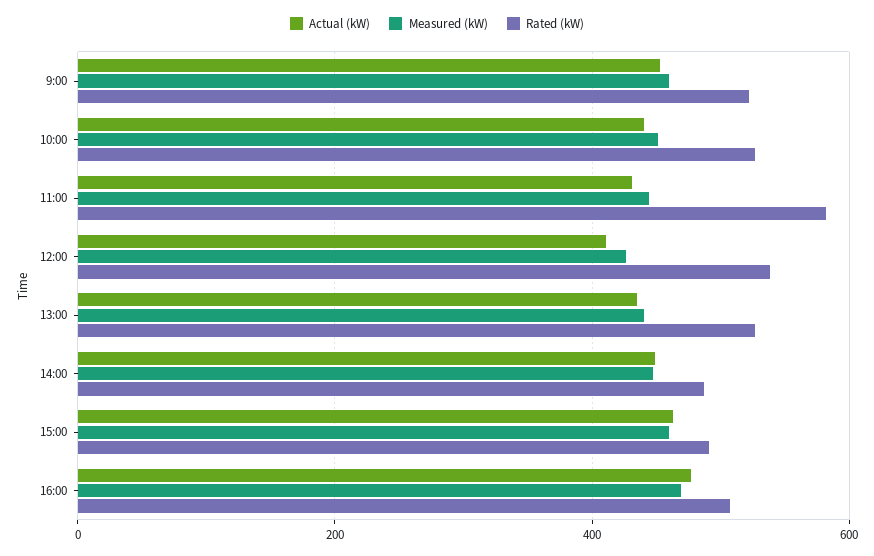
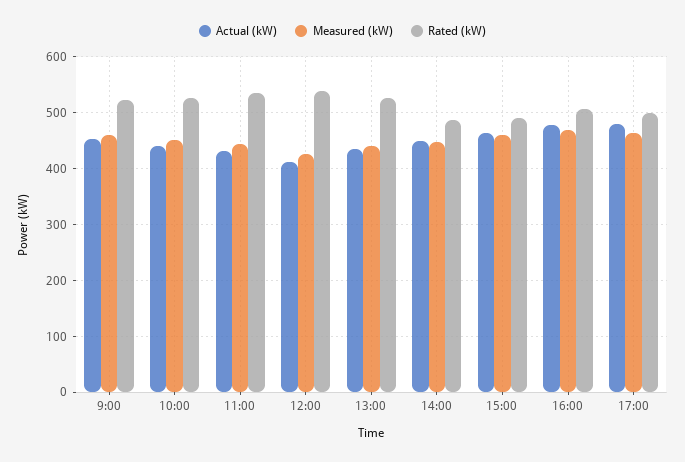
Rated (kW), 11:00: 580 -> 540
Actual (kW), 17:00: none -> 480
Measured (kW), 17:00: none -> 460
Rated (kW), 17:00: none -> 500

